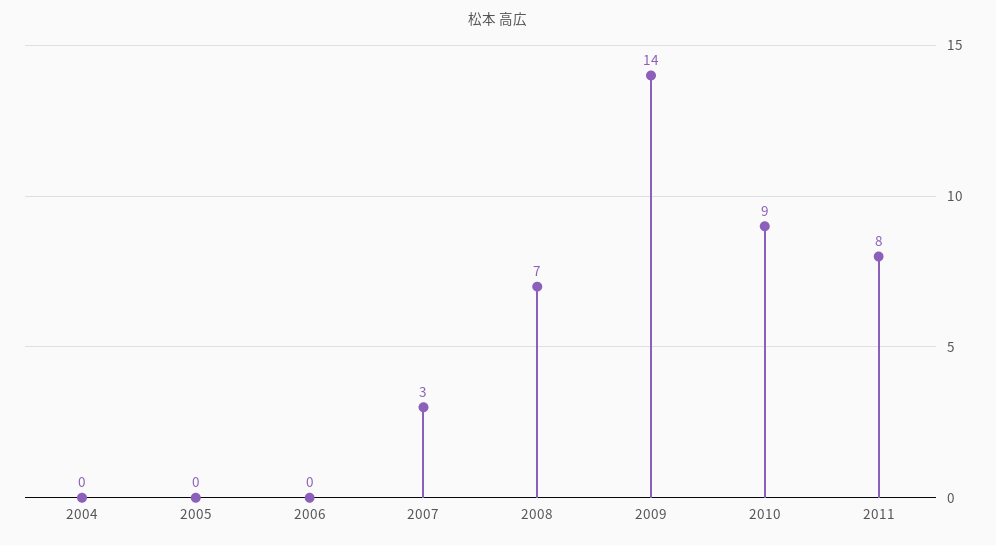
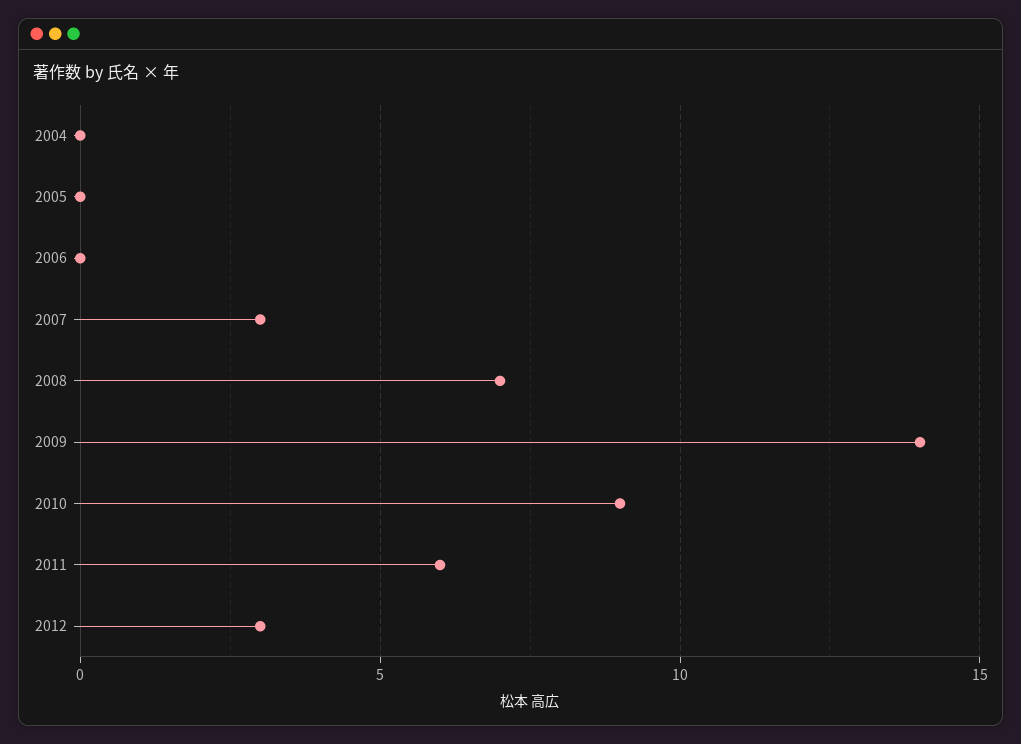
2011: 8 -> 6
2012: none -> 3

